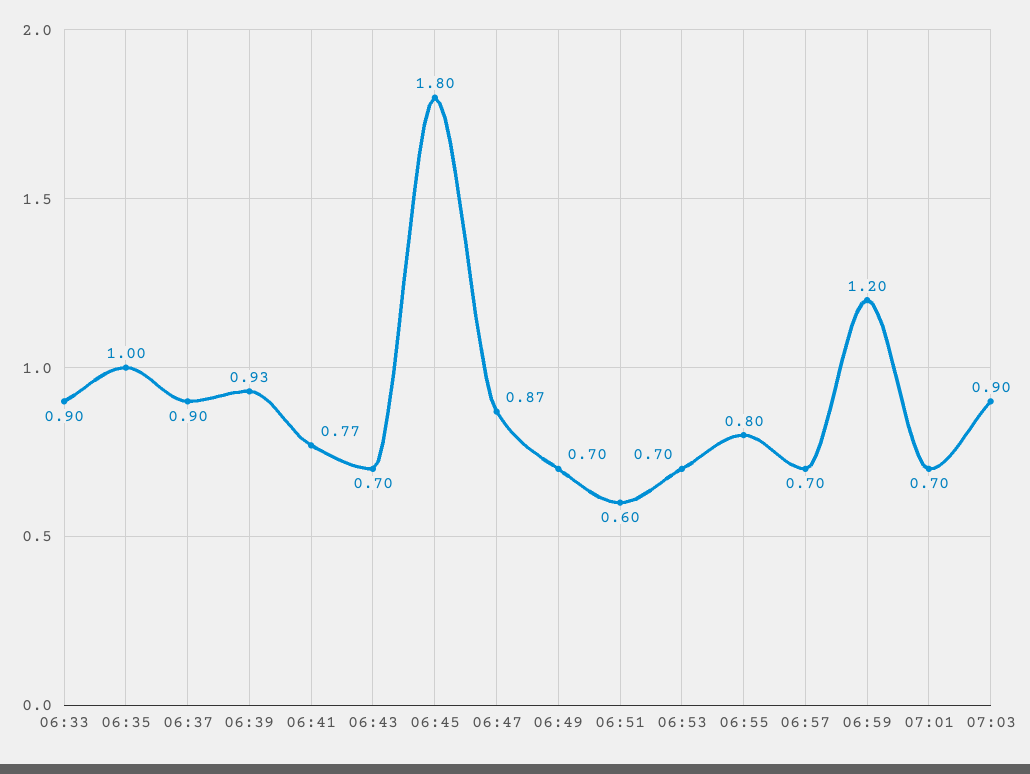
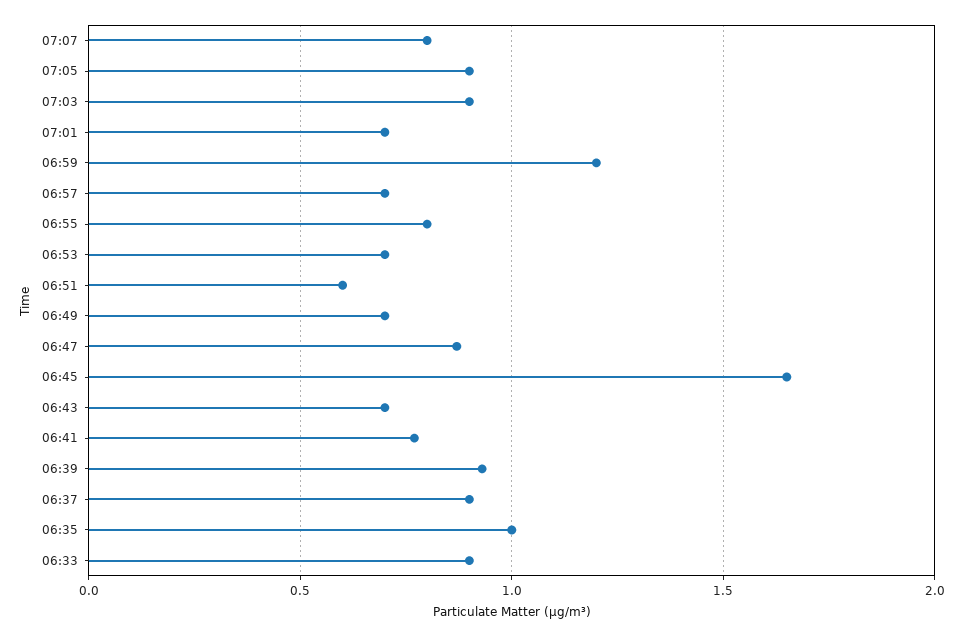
06:45: 1.8 -> 1.65
07:07: none -> 0.8
07:05: none -> 0.9

